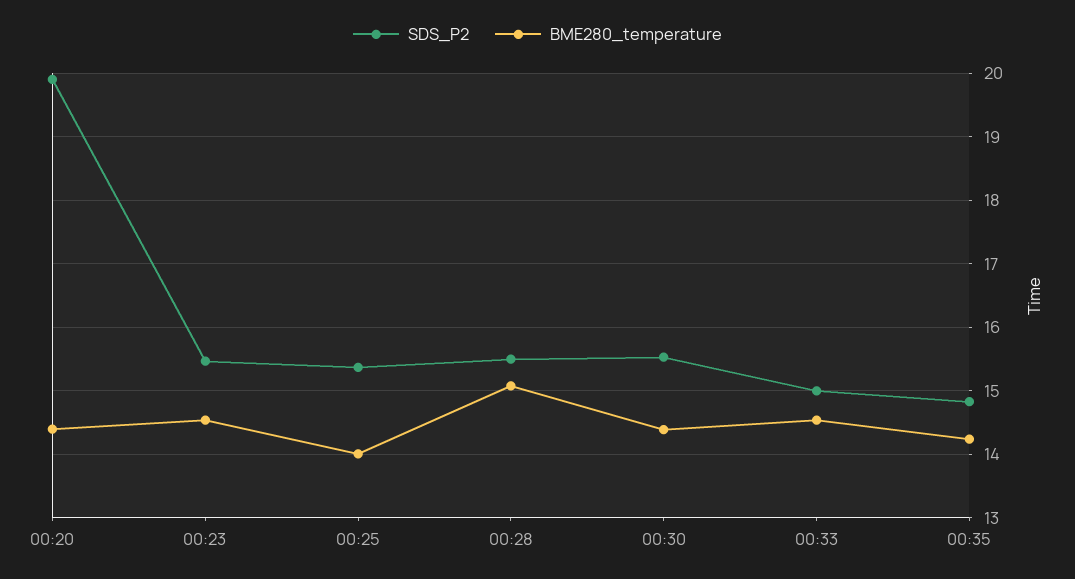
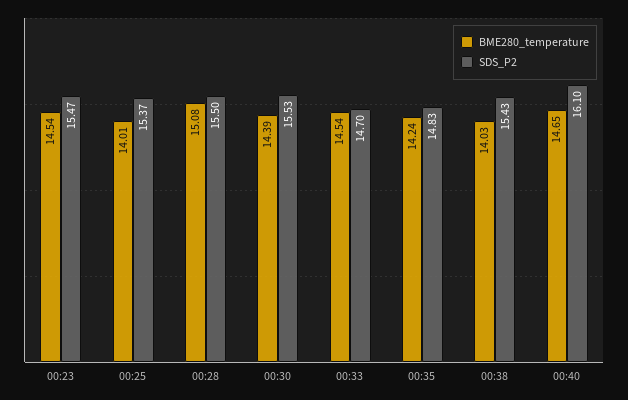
SDS_P2, 00:20: 19.9 -> none
BME280_temperature, 00:20: 14.4 -> none
SDS_P2, 00:33: 15 -> 14.7
BME280_temperature, 00:38: none -> 14.03
SDS_P2, 00:38: none -> 15.43
BME280_temperature, 00:40: none -> 14.65
SDS_P2, 00:40: none -> 16.1

